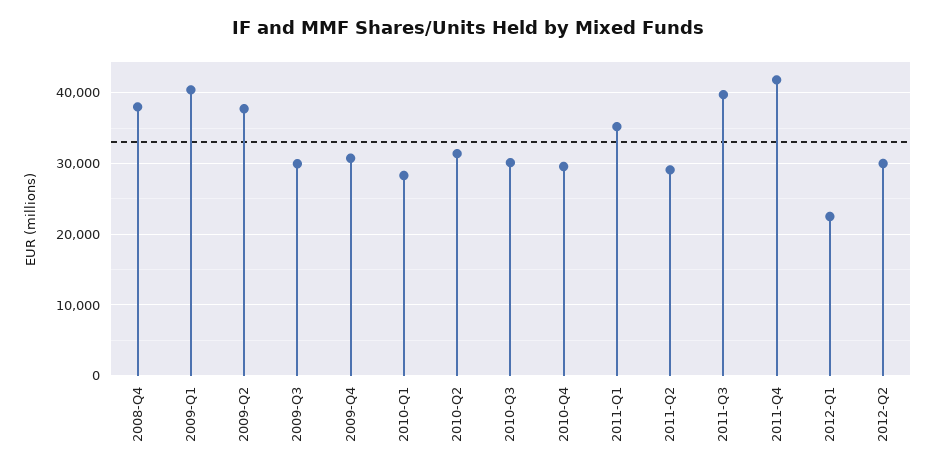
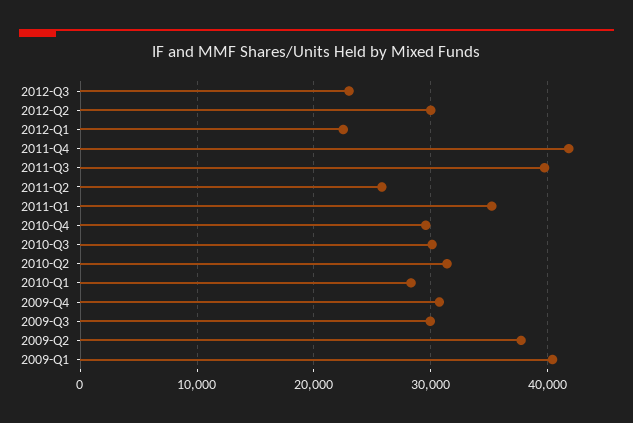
2008-Q4: 38000 -> none
2011-Q2: 29000 -> 26000
2012-Q3: none -> 23000

